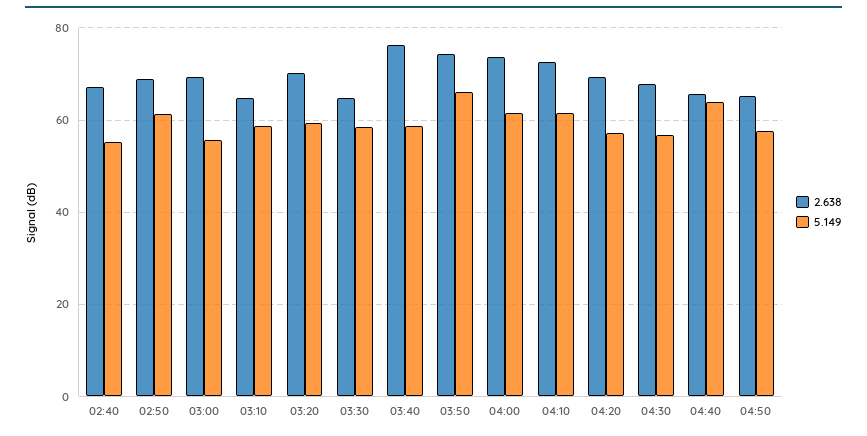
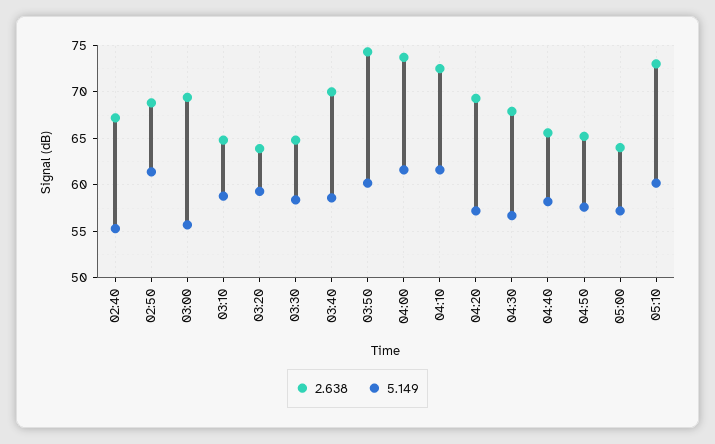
2.638, 03:20: 70 -> 64
2.638, 03:40: 76 -> 70
5.149, 03:50: 66 -> 60
5.149, 04:40: 64 -> 58
2.638, 05:00: none -> 64
5.149, 05:00: none -> 57
2.638, 05:10: none -> 73
5.149, 05:10: none -> 60

